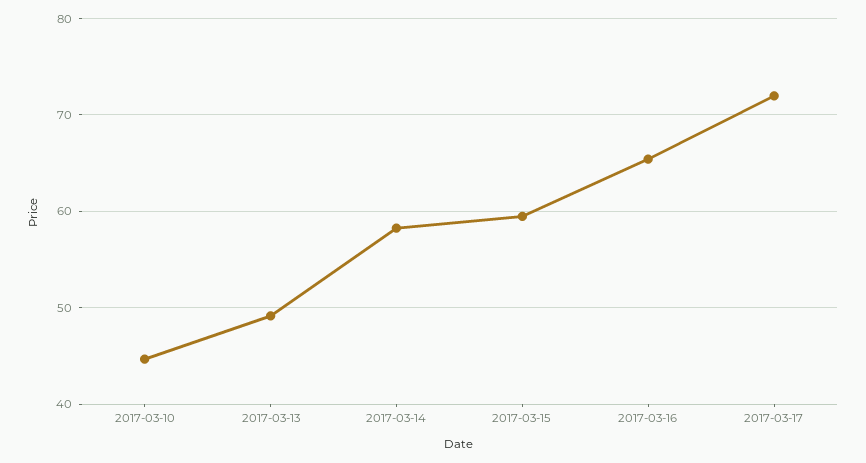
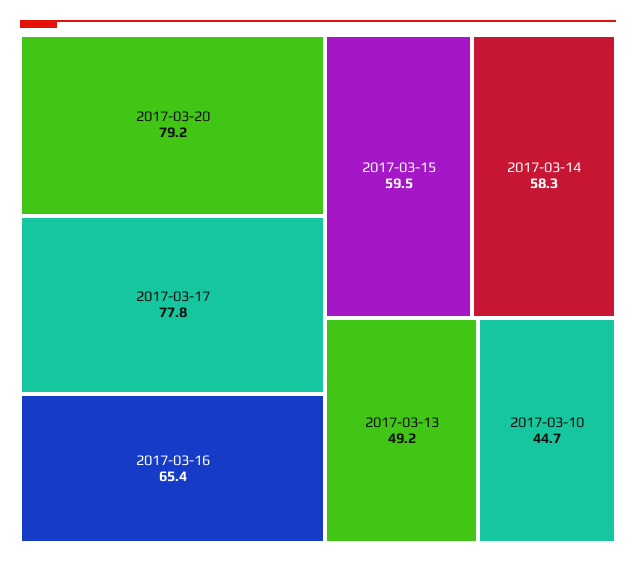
2017-03-17: 72 -> 77.8
2017-03-20: none -> 79.2

